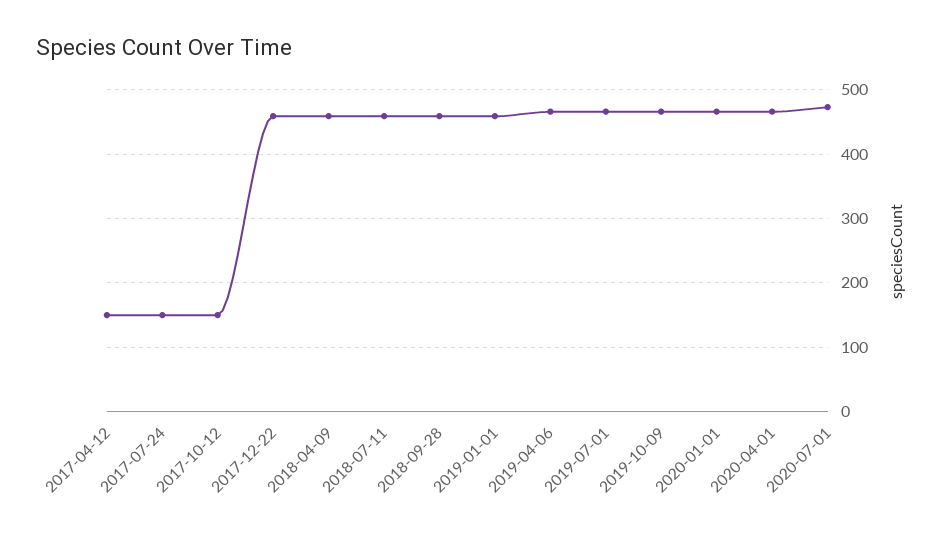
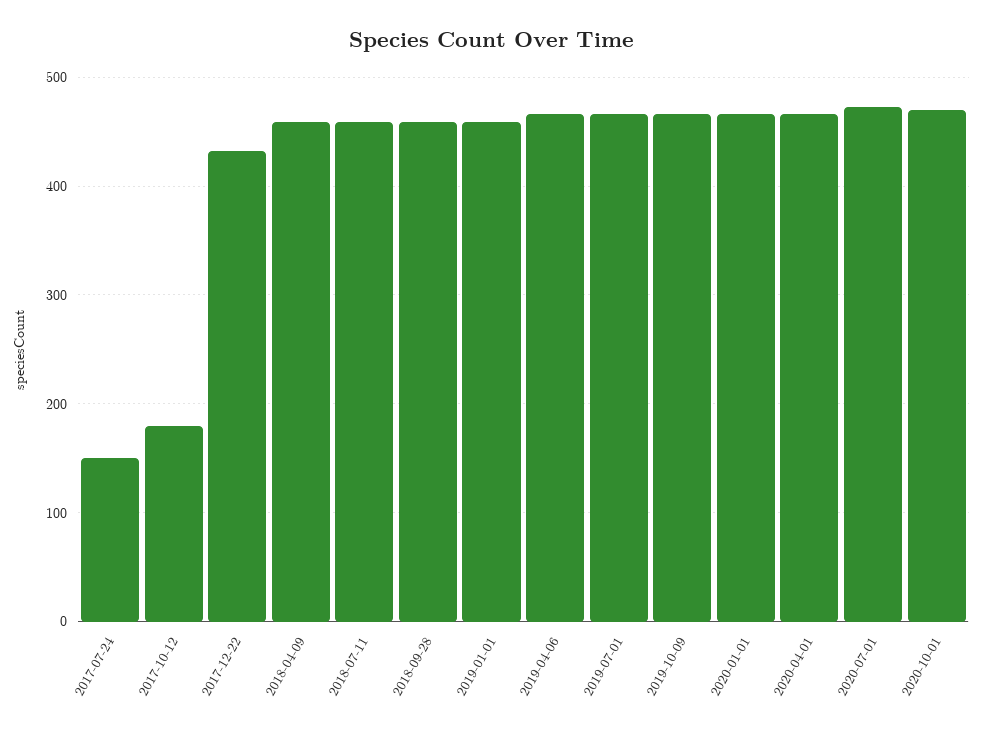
2017-04-12: 150 -> none
2017-10-12: 150 -> 180
2017-12-22: 460 -> 430
2020-10-01: none -> 470

